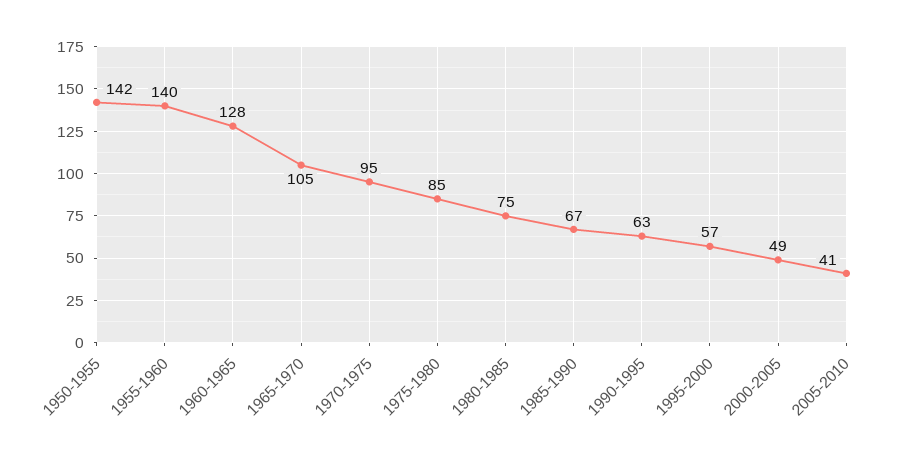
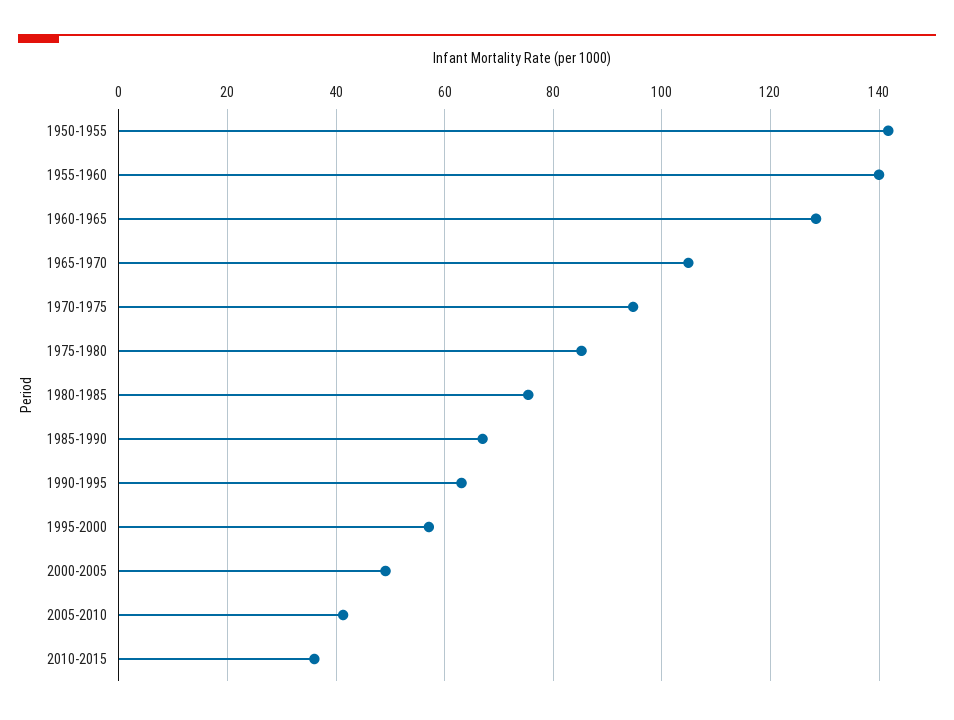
2010-2015: none -> 36

